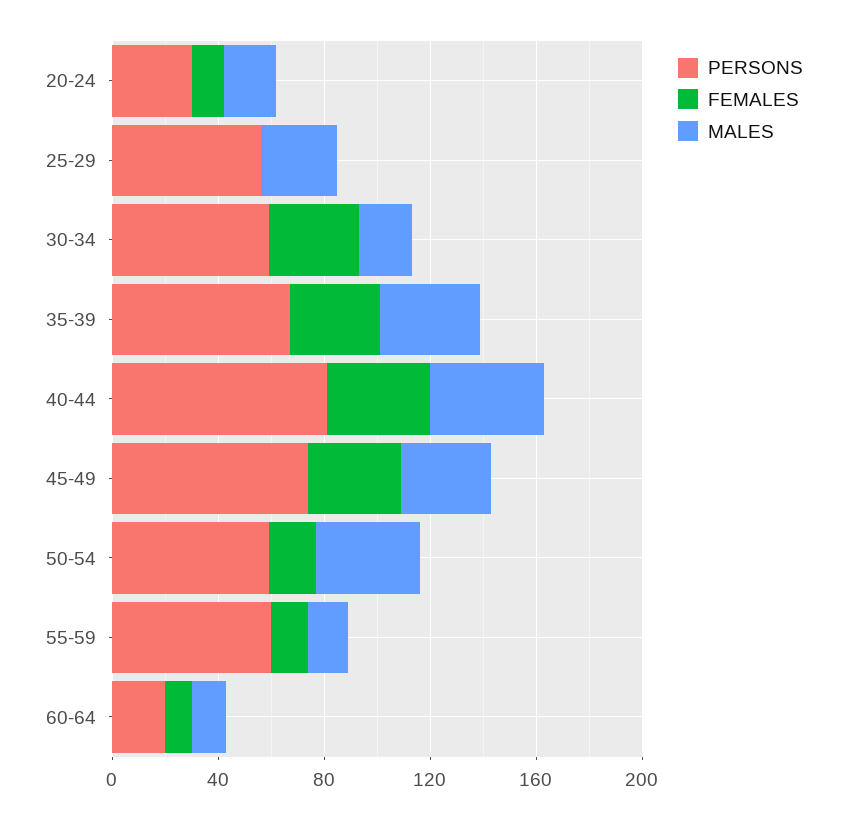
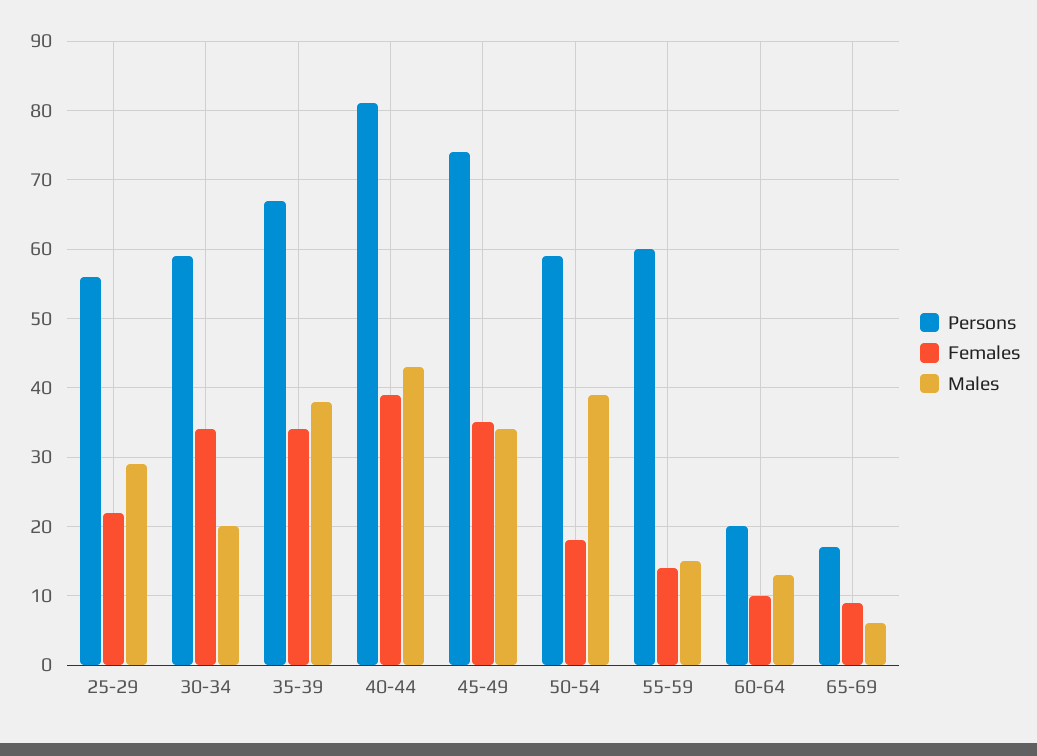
PERSONS, 20-24: 30 -> none
FEMALES, 20-24: 10 -> none
MALES, 20-24: 20 -> none
FEMALES, 25-29: 0 -> 22
PERSONS, 65-69: none -> 17
FEMALES, 65-69: none -> 9
MALES, 65-69: none -> 6

